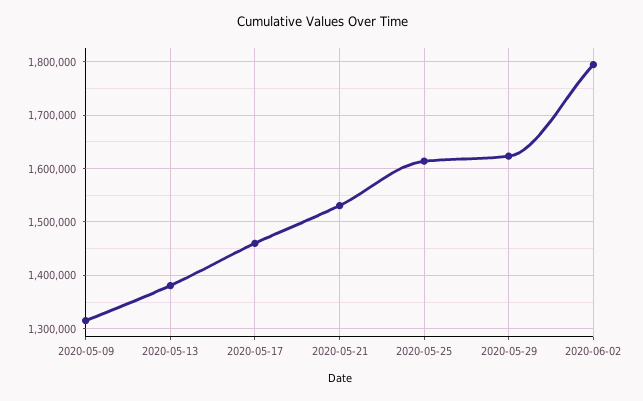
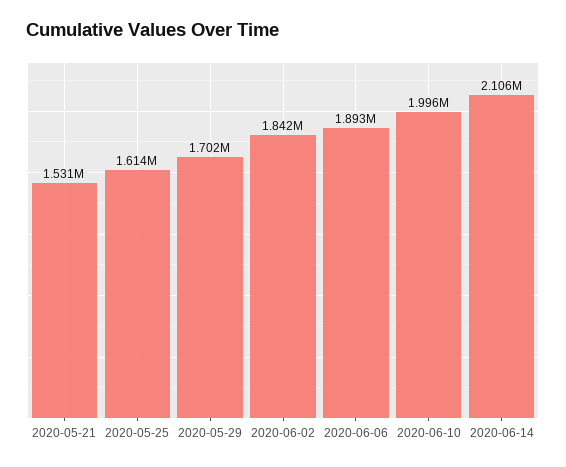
2020-05-09: 1320000 -> none
2020-05-13: 1380000 -> none
2020-05-17: 1460000 -> none
2020-05-29: 1620000 -> 1702000
2020-06-02: 1800000 -> 1842000
2020-06-06: none -> 1893000
2020-06-10: none -> 1996000
2020-06-14: none -> 2106000

